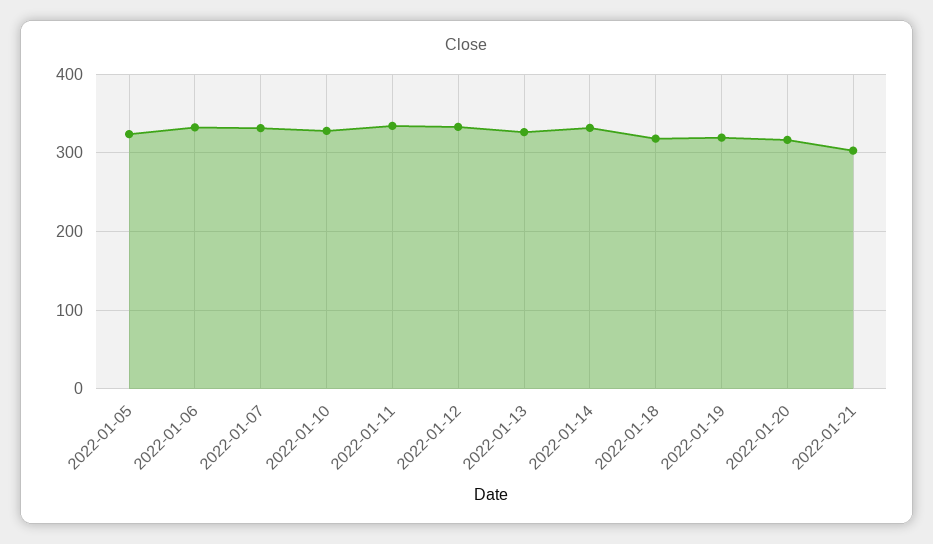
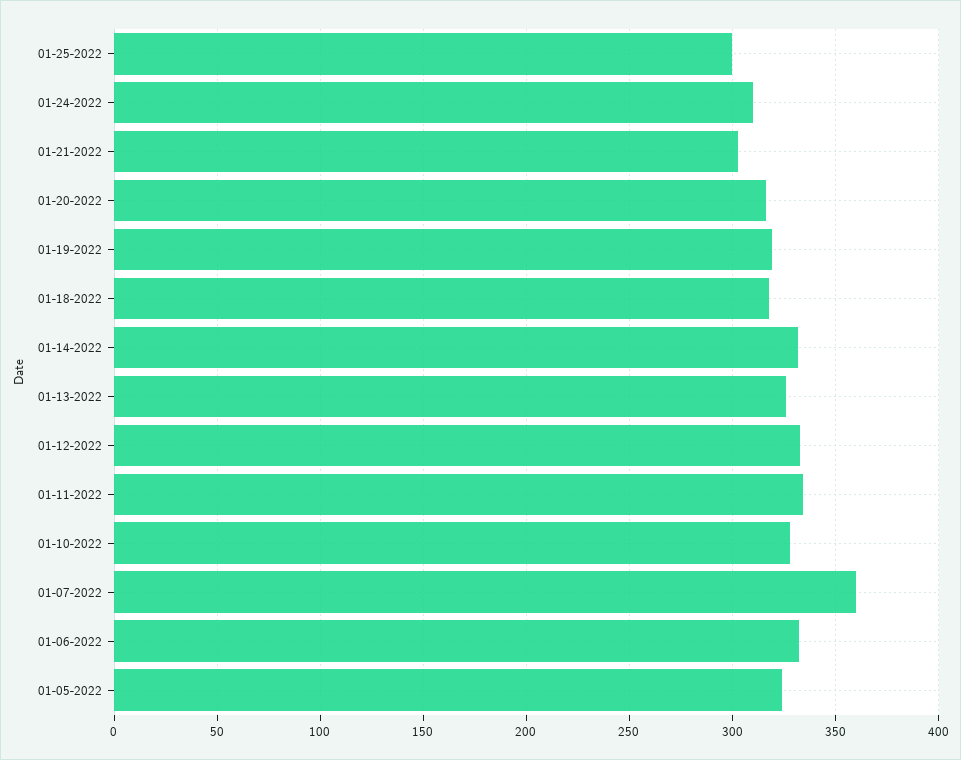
2022-01-07: 330 -> 360
01-25-2022: none -> 300
01-24-2022: none -> 310

